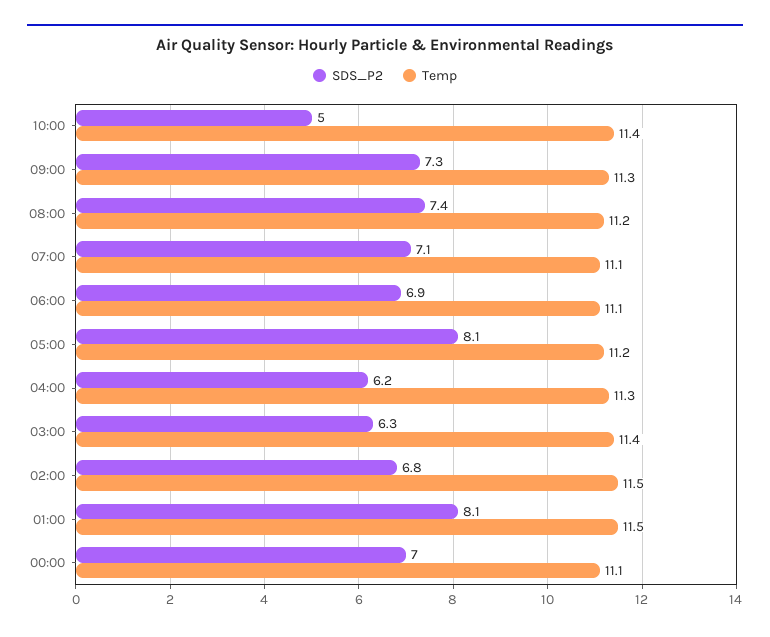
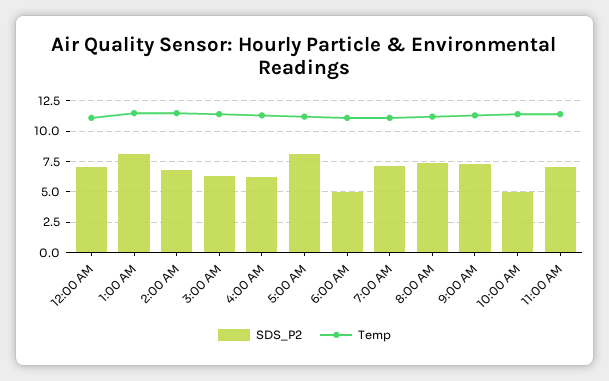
SDS_P2, 06:00: 6.9 -> 5
SDS_P2, 11:00 AM: none -> 7
Temp, 11:00 AM: none -> 11.5

